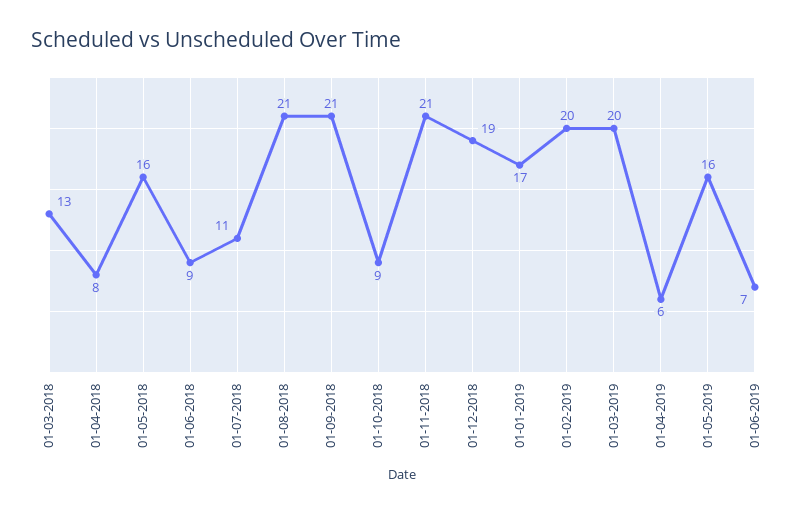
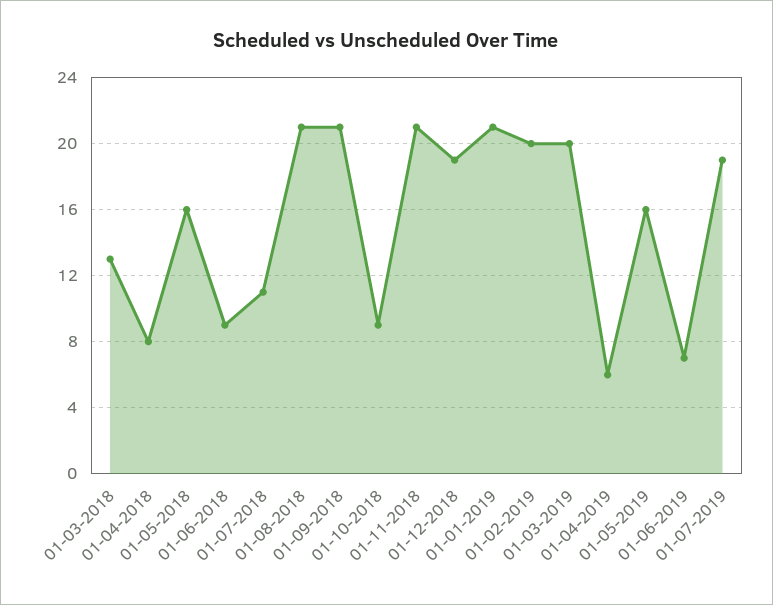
01-01-2019: 17 -> 21
01-07-2019: none -> 19

